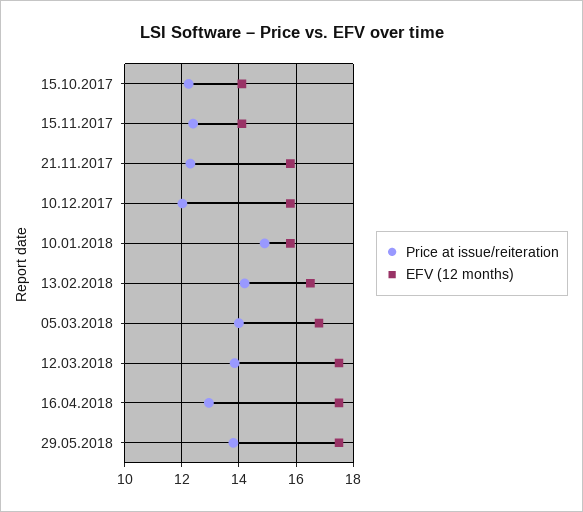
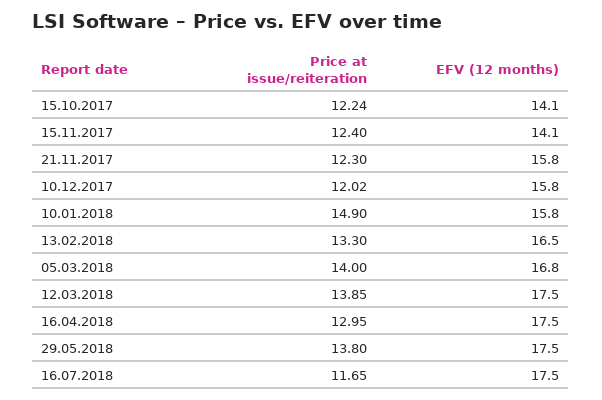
Price at issue/reiteration, 13.02.2018: 14.25 -> 13.3
Price at issue/reiteration, 16.07.2018: none -> 11.65
EFV (12 months), 16.07.2018: none -> 17.5

